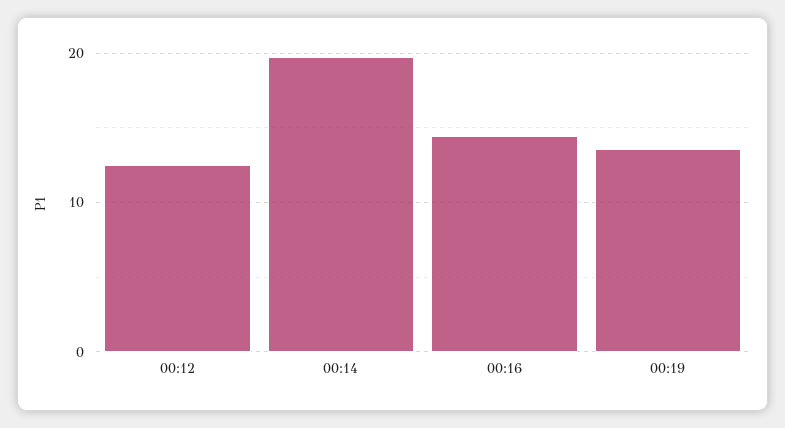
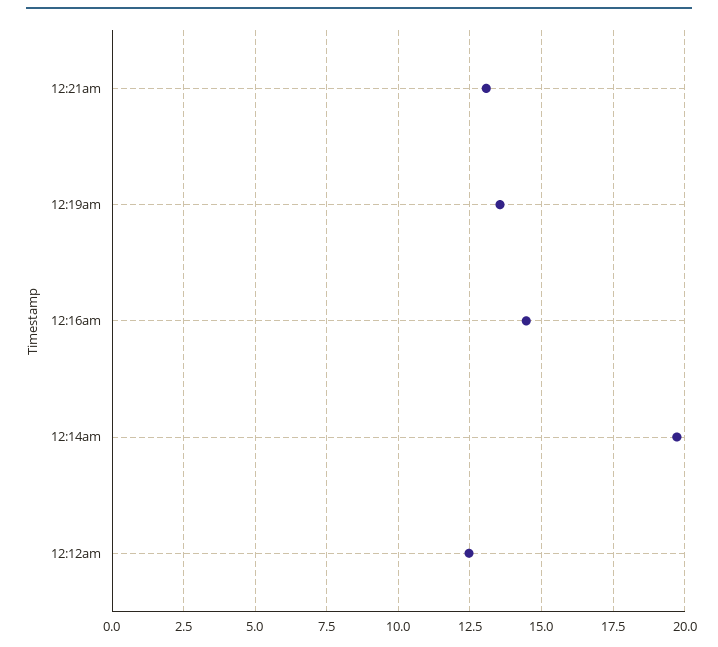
12:21am: none -> 13

